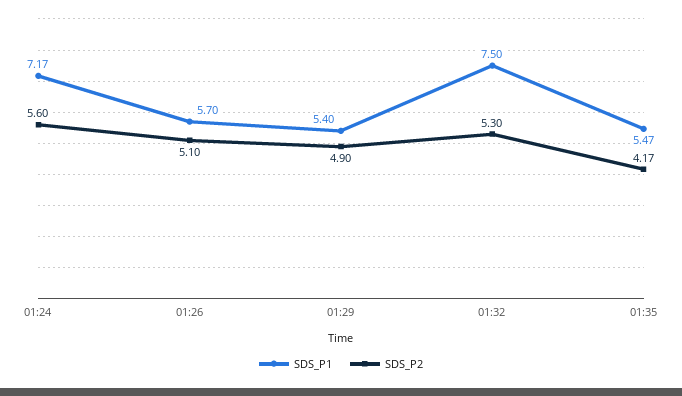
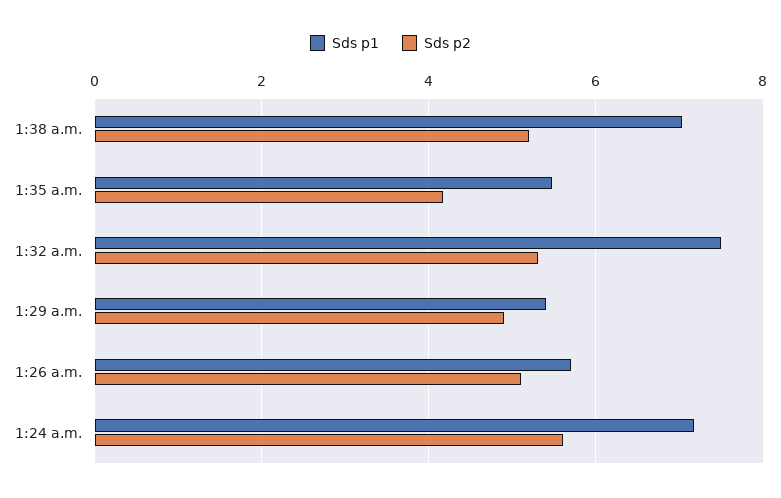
SDS_P1, 1:38 a.m.: none -> 7
SDS_P2, 1:38 a.m.: none -> 5.2

